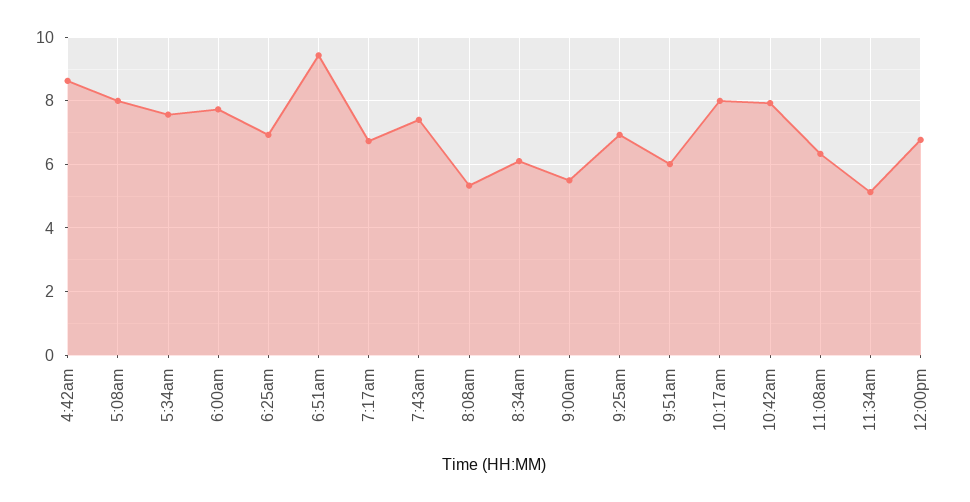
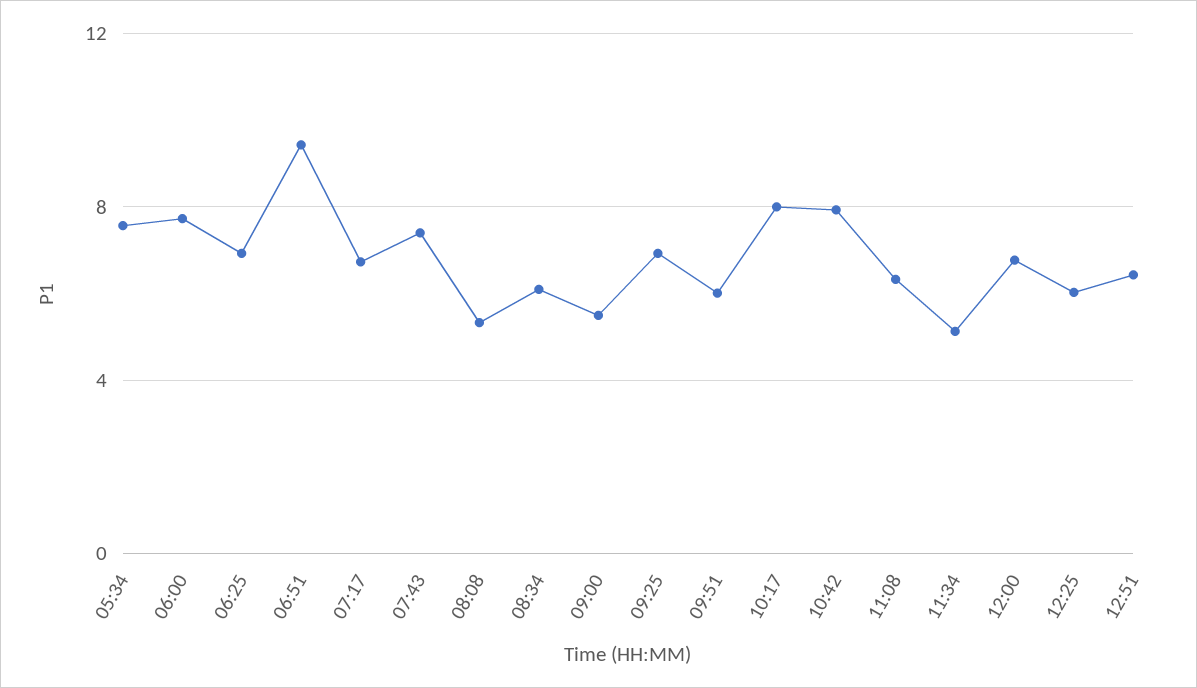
4:42am: 8.6 -> none
5:08am: 8 -> none
12:25: none -> 6
12:51: none -> 6.5

